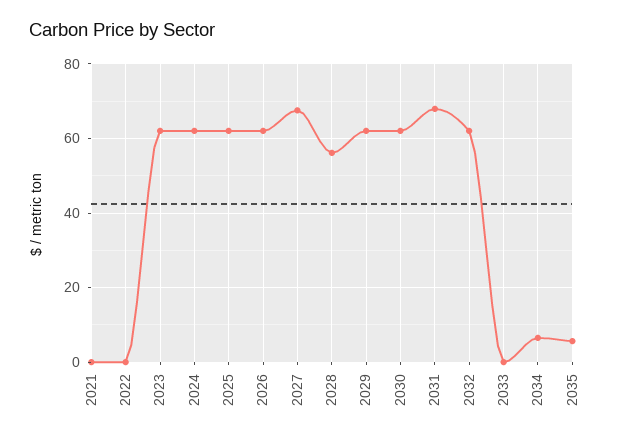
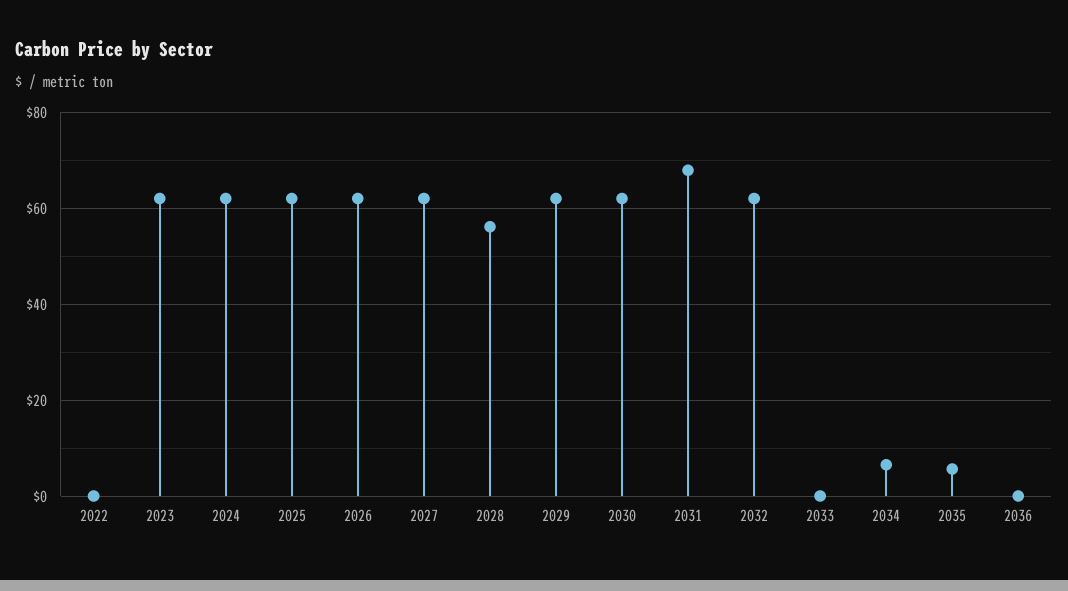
2021: 0 -> none
2027: 68 -> 62
2036: none -> 0

